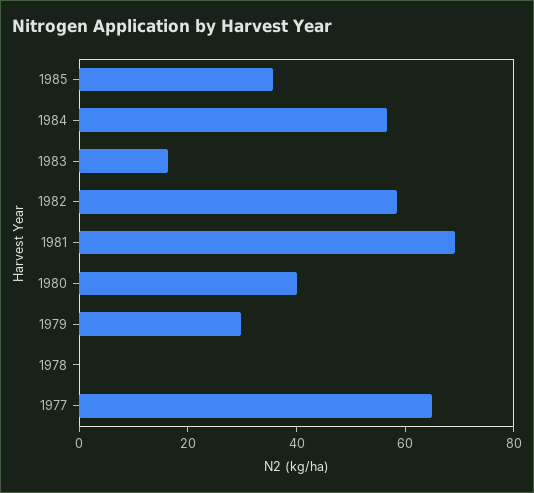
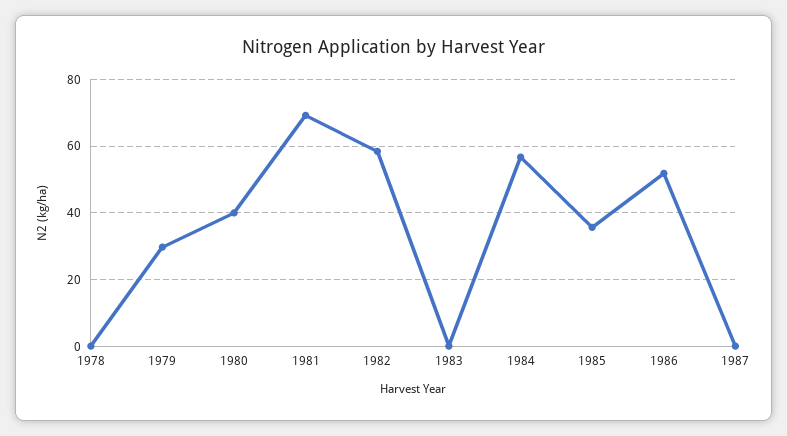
1983: 15 -> 0
1977: 65 -> none
1986: none -> 52
1987: none -> 0

